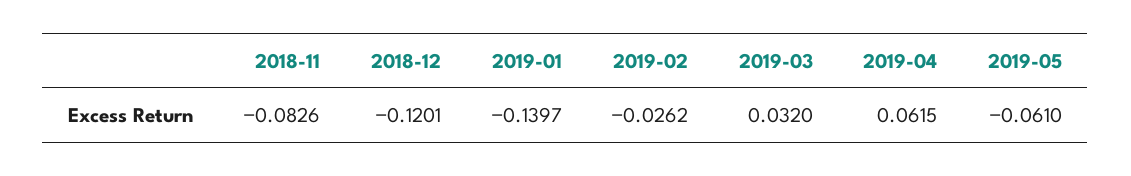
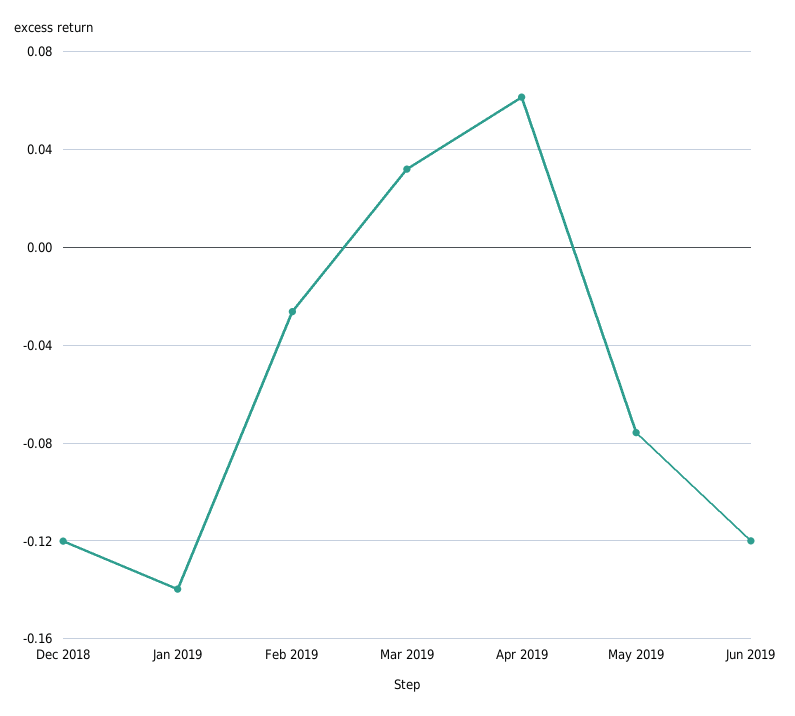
2018-11: -0.0826 -> none
2019-05: -0.061 -> -0.075
Jun 2019: none -> -0.12

